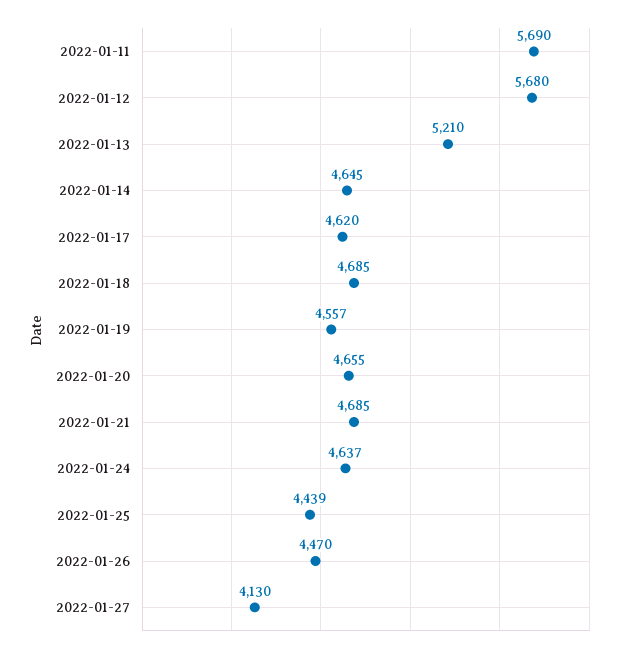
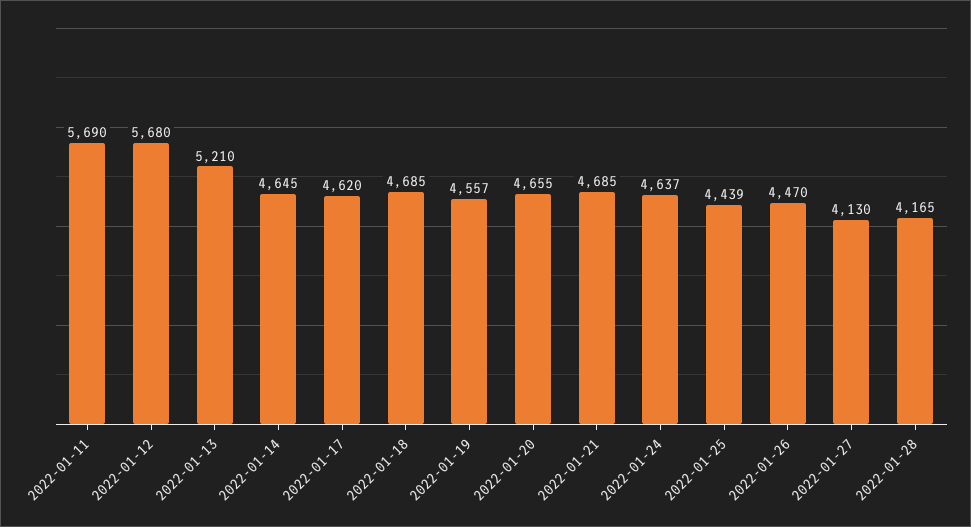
2022-01-28: none -> 4165

